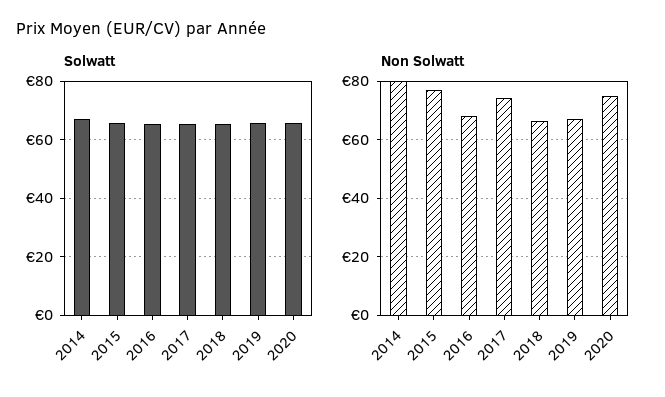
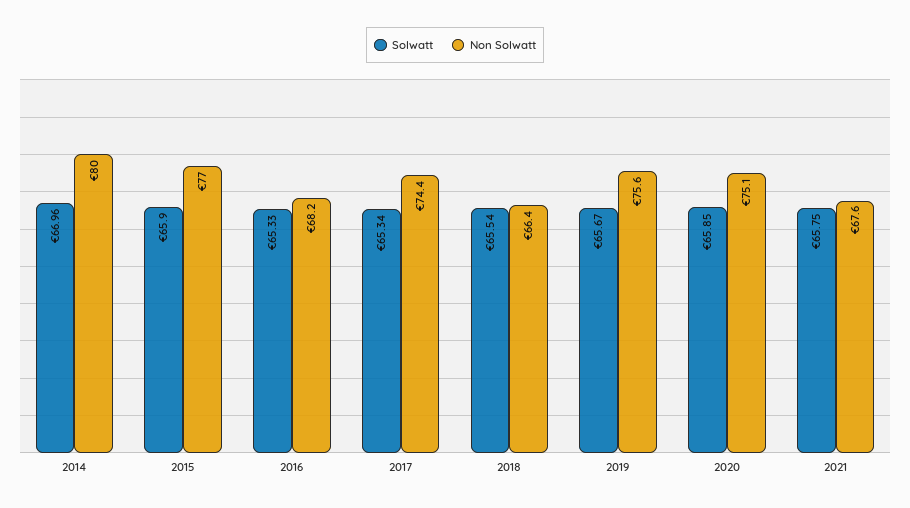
Non Solwatt, 2019: 67.5 -> 75.6
Solwatt, 2021: none -> 65.75
Non Solwatt, 2021: none -> 67.6

